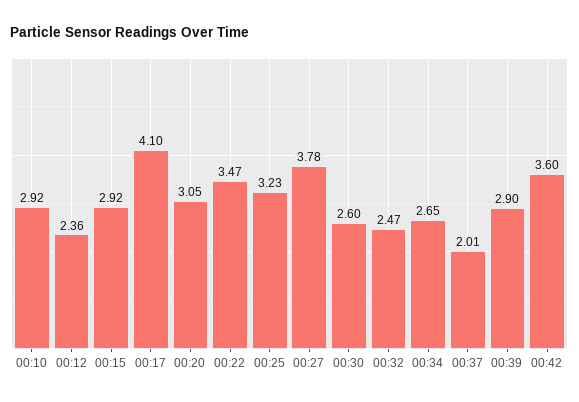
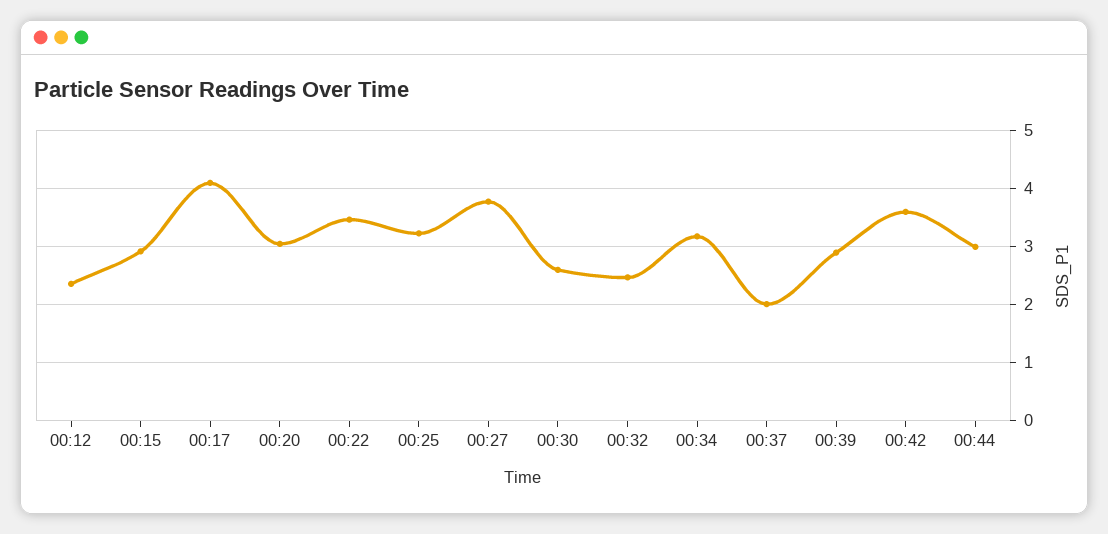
00:10: 2.92 -> none
00:34: 2.65 -> 3.2
00:44: none -> 3

